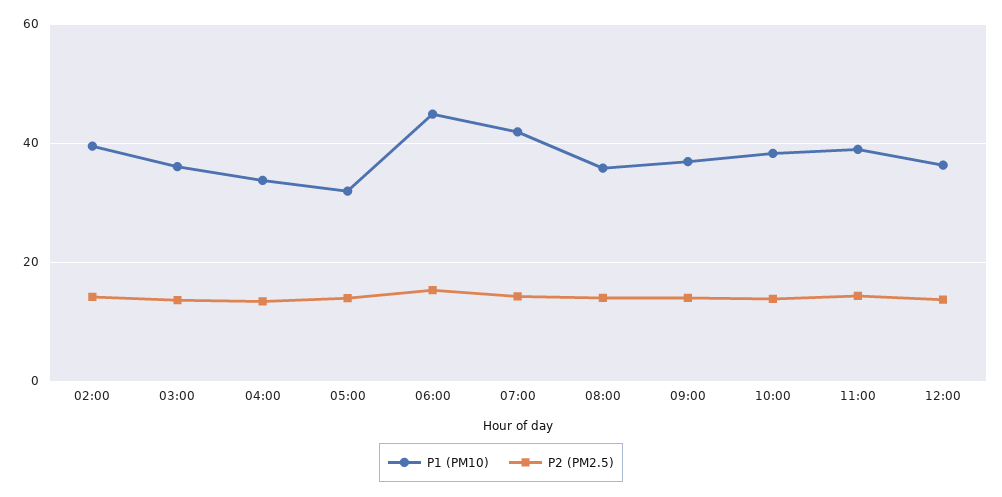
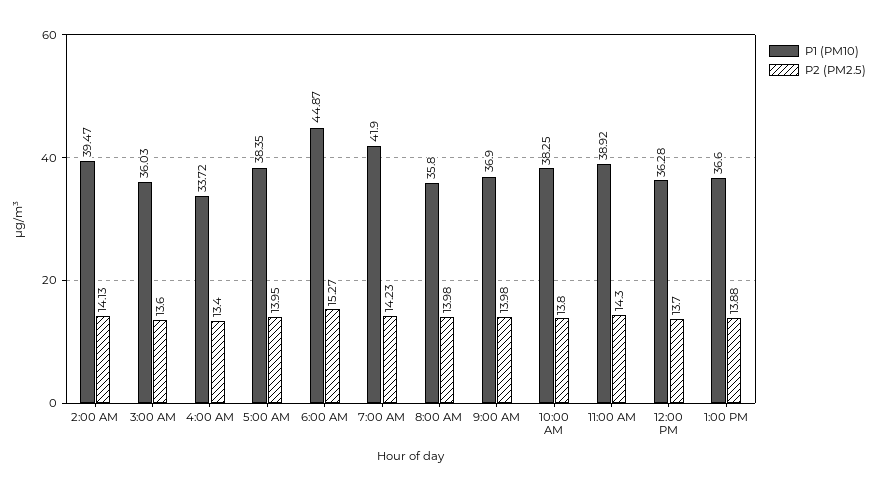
P1 (PM10), 05:00: 32 -> 38.35
P1 (PM10), 1:00 PM: none -> 36.6
P2 (PM2.5), 1:00 PM: none -> 13.88

